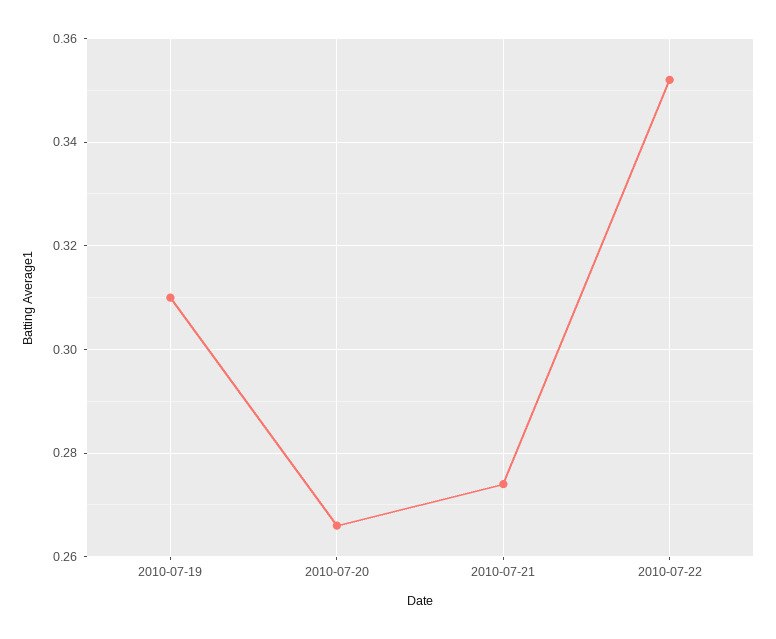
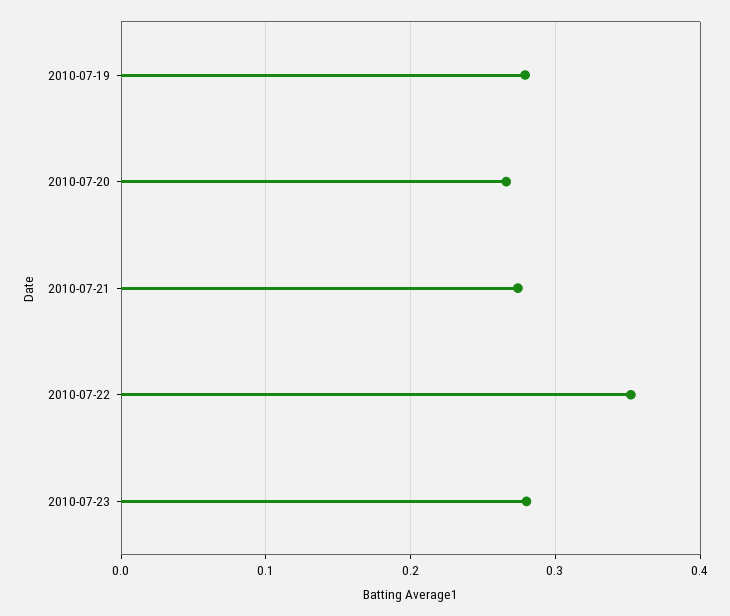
2010-07-19: 0.31 -> 0.28
2010-07-23: none -> 0.28

